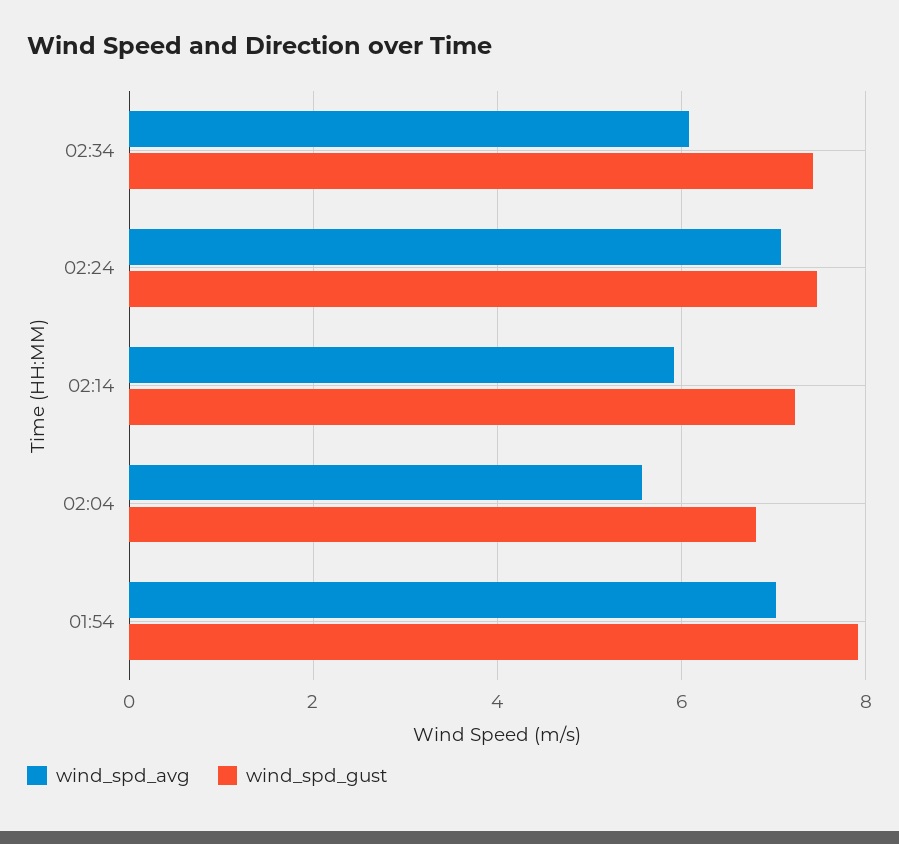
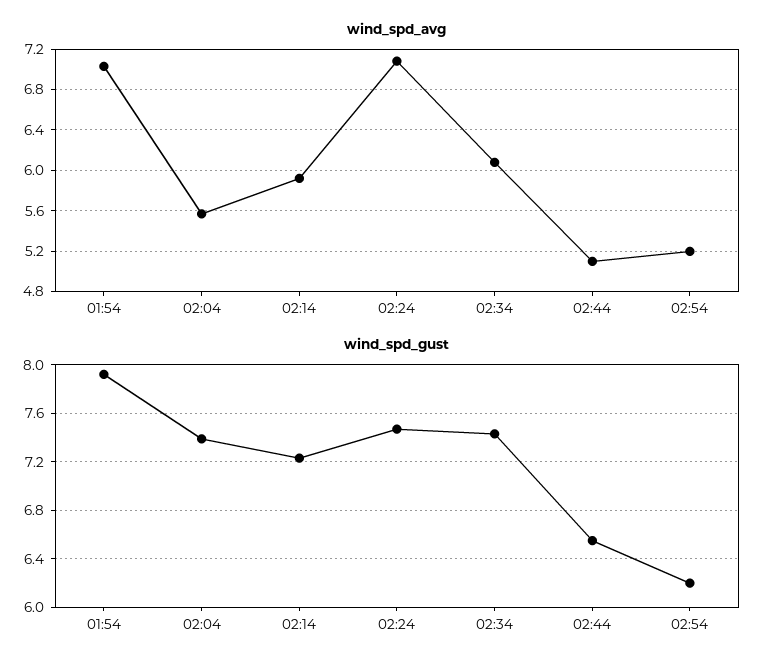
wind_spd_gust, 02:04: 6.8 -> 7.4
wind_spd_avg, 02:44: none -> 5.1
wind_spd_avg, 02:54: none -> 5.2
wind_spd_gust, 02:44: none -> 6.55
wind_spd_gust, 02:54: none -> 6.2

